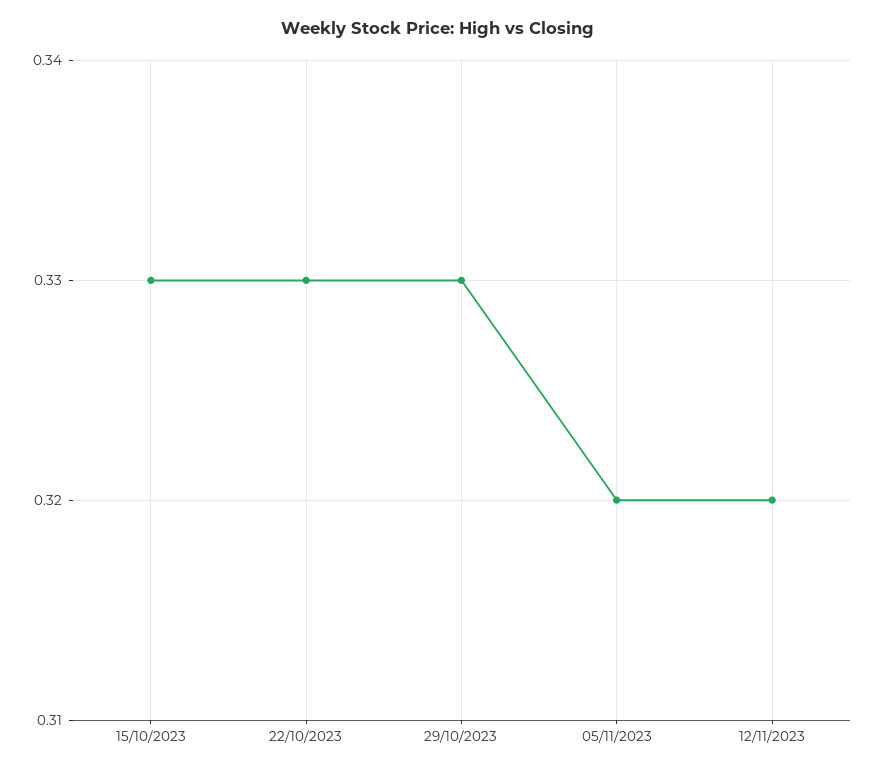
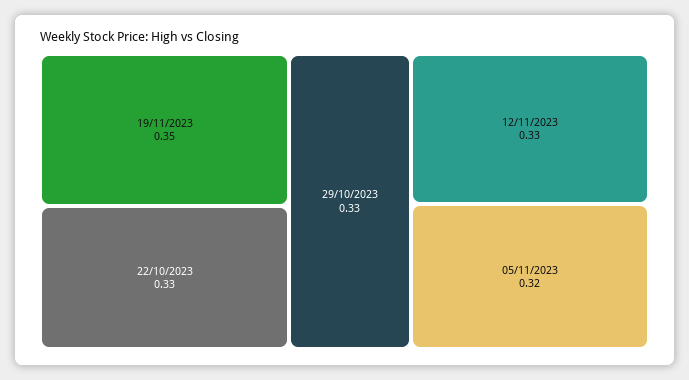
15/10/2023: 0.33 -> none
12/11/2023: 0.32 -> 0.33
19/11/2023: none -> 0.35

